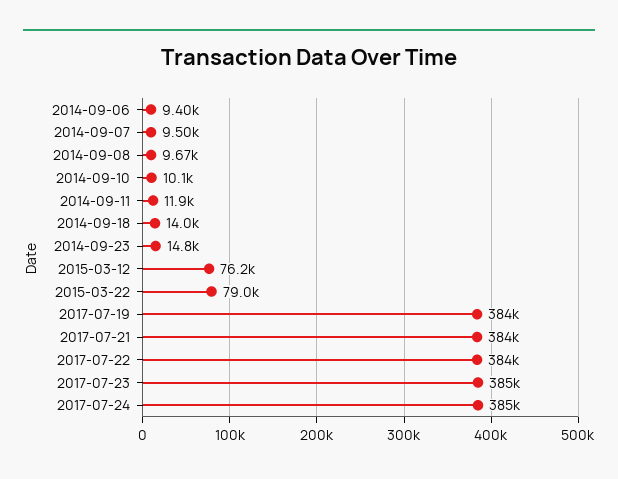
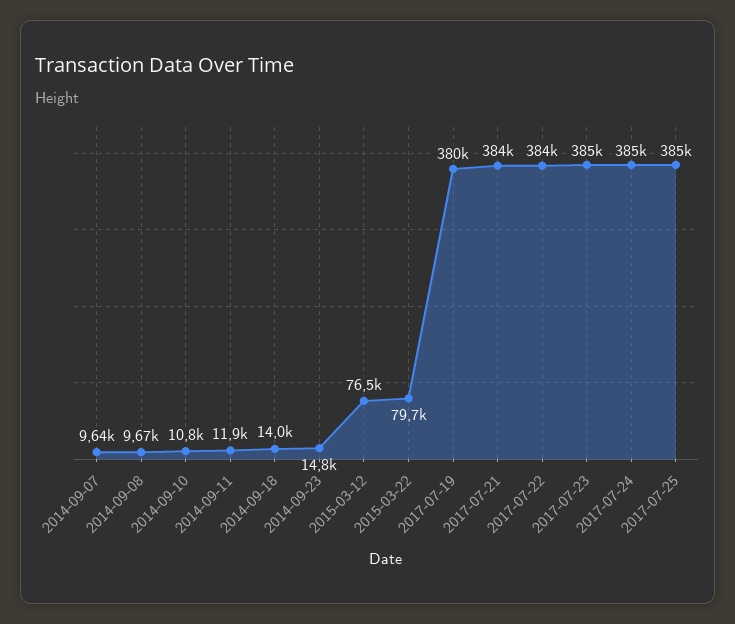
2014-09-06: 9400 -> none
2014-09-07: 9500 -> 9640
2014-09-10: 10100 -> 10800
2015-03-12: 76200 -> 76500
2015-03-22: 79000 -> 79700
2017-07-19: 384000 -> 380000
2017-07-25: none -> 385000

